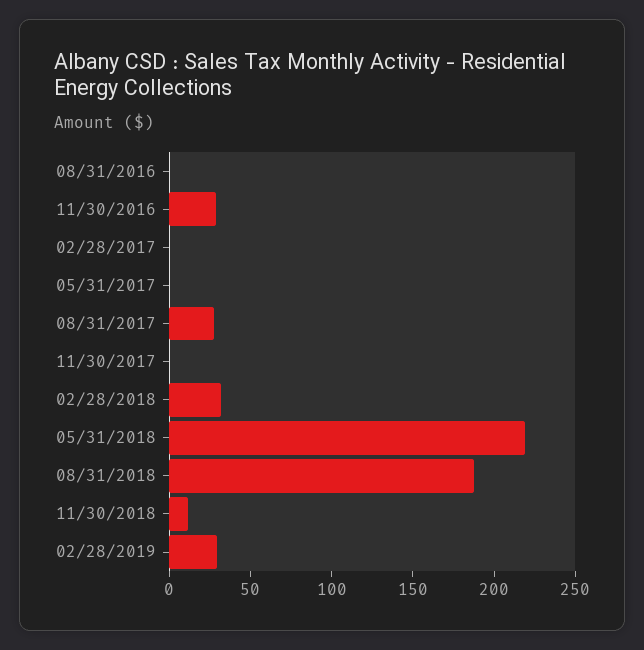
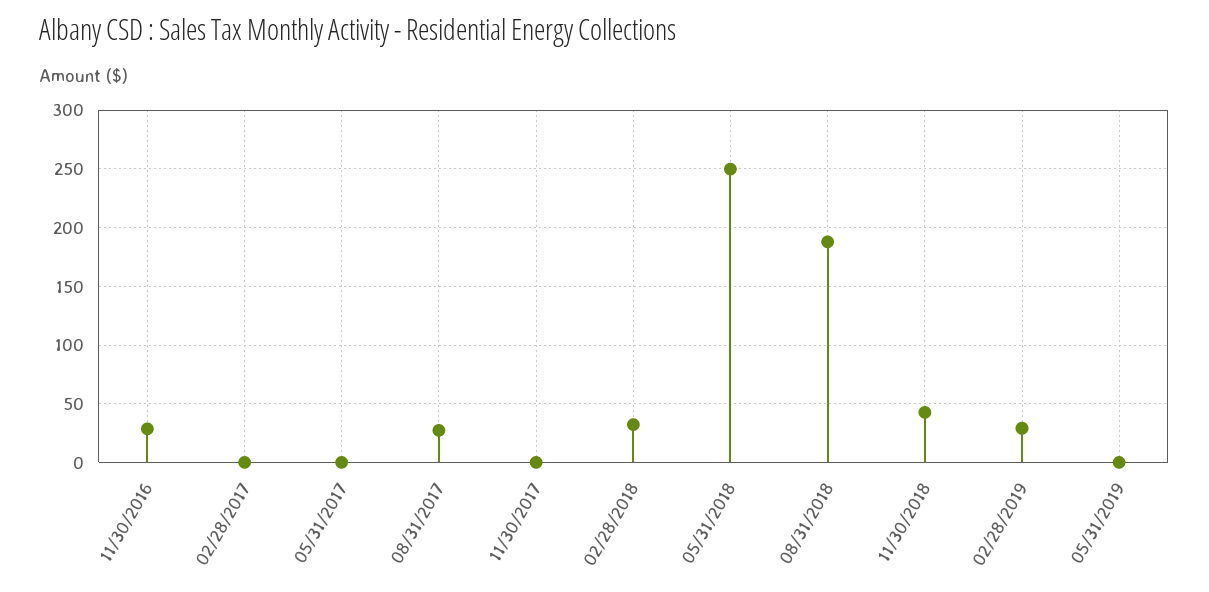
08/31/2016: 0 -> none
05/31/2018: 220 -> 250
11/30/2018: 10 -> 40
05/31/2019: none -> 0

